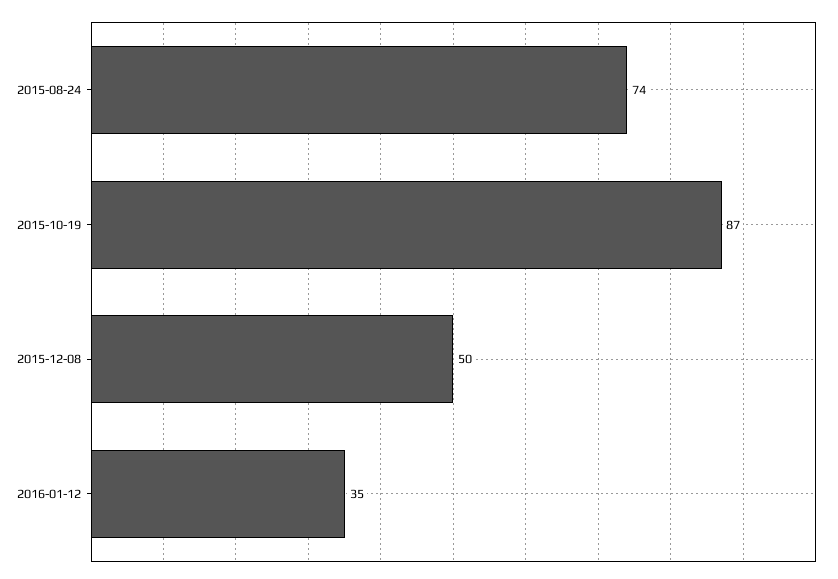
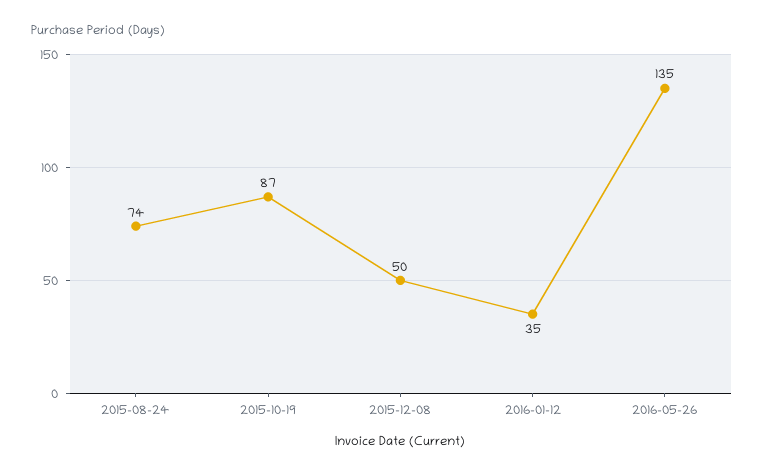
2016-05-26: none -> 135

